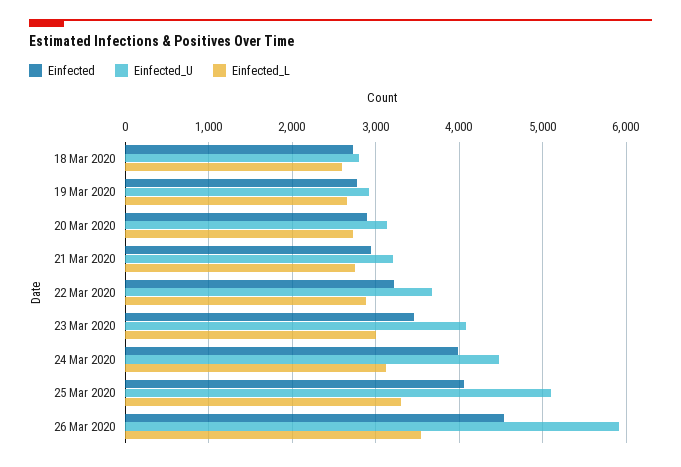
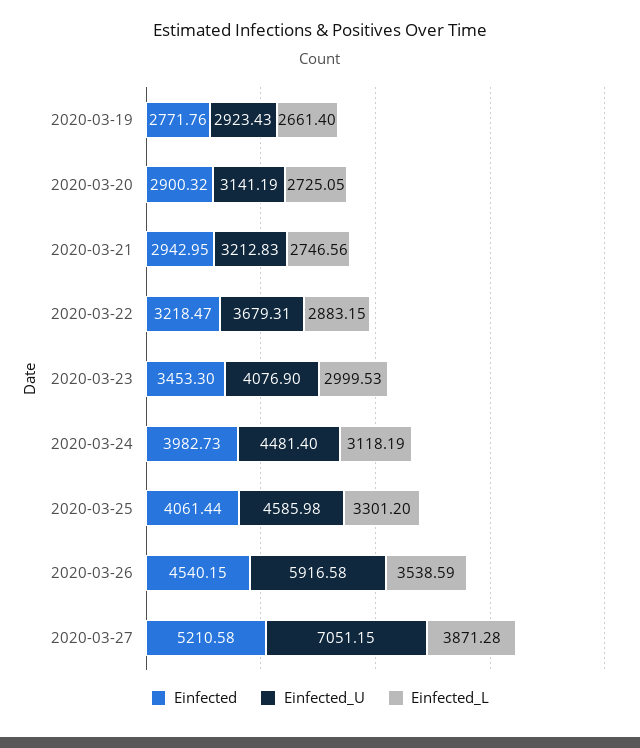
Einfected, 18 Mar 2020: 2700 -> none
Einfected_U, 18 Mar 2020: 2800 -> none
Einfected_L, 18 Mar 2020: 2600 -> none
Einfected_U, 25 Mar 2020: 5100 -> 4585.98
Einfected, 2020-03-27: none -> 5210.58
Einfected_U, 2020-03-27: none -> 7051.15
Einfected_L, 2020-03-27: none -> 3871.28

